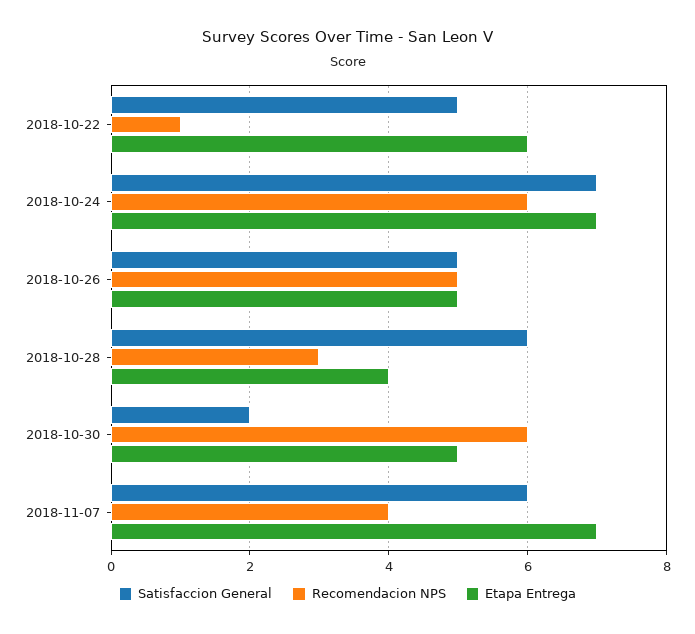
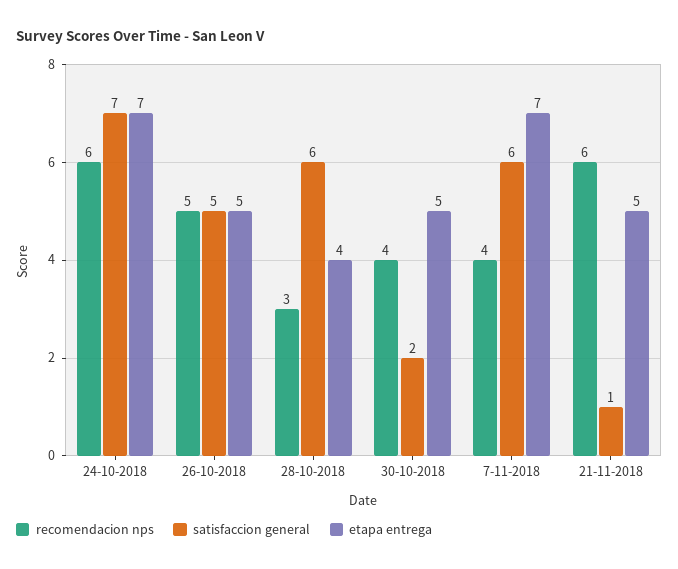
Satisfaccion General, 2018-10-22: 5 -> none
Recomendacion NPS, 2018-10-22: 1 -> none
Etapa Entrega, 2018-10-22: 6 -> none
Recomendacion NPS, 2018-10-30: 6 -> 4
Recomendacion NPS, 21-11-2018: none -> 6
Satisfaccion General, 21-11-2018: none -> 1
Etapa Entrega, 21-11-2018: none -> 5

